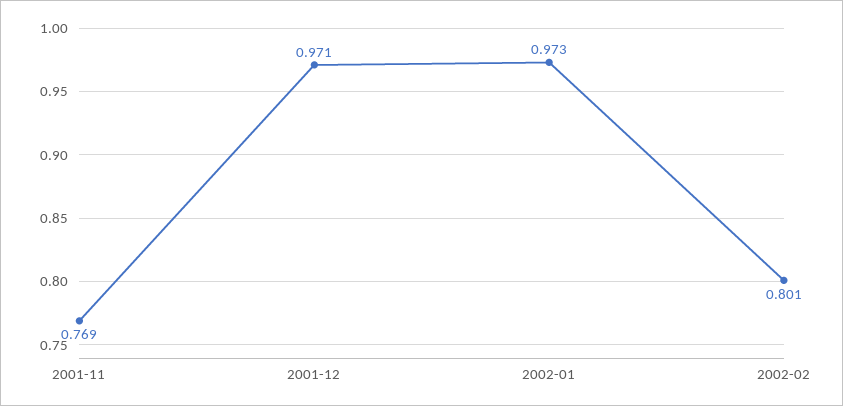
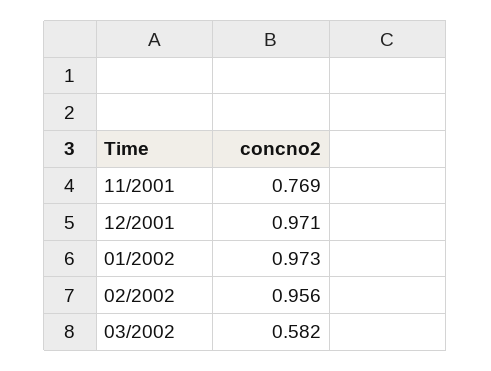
2002-02: 0.801 -> 0.956
03/2002: none -> 0.582

